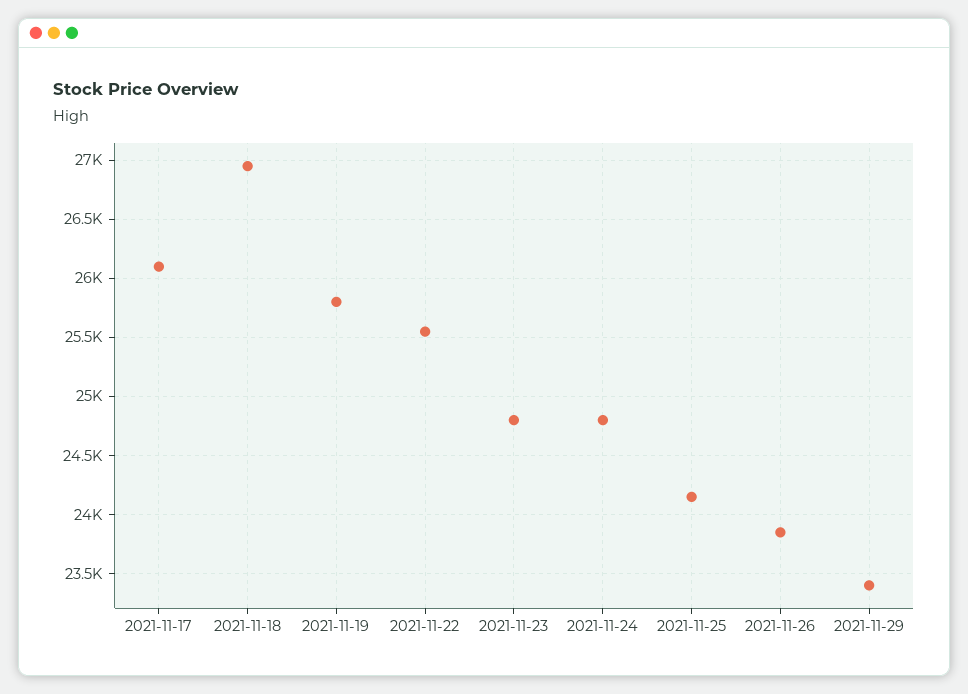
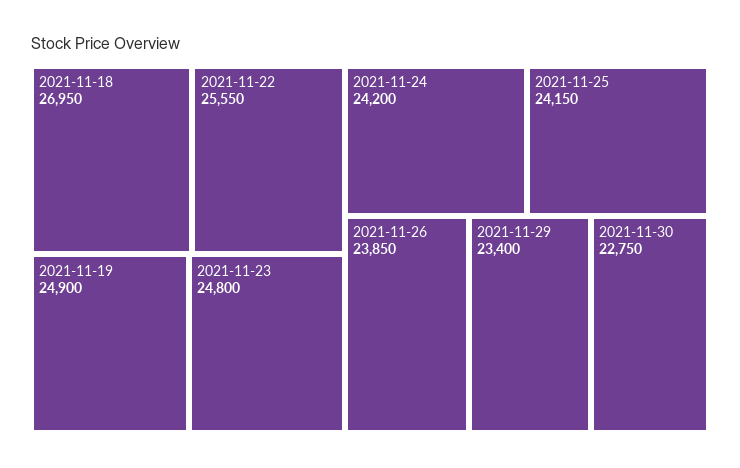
2021-11-17: 26100 -> none
2021-11-19: 25800 -> 24900
2021-11-24: 24800 -> 24200
2021-11-30: none -> 22750

